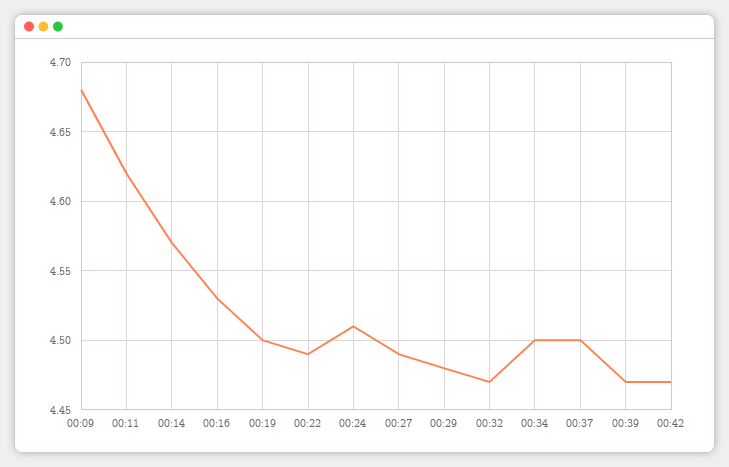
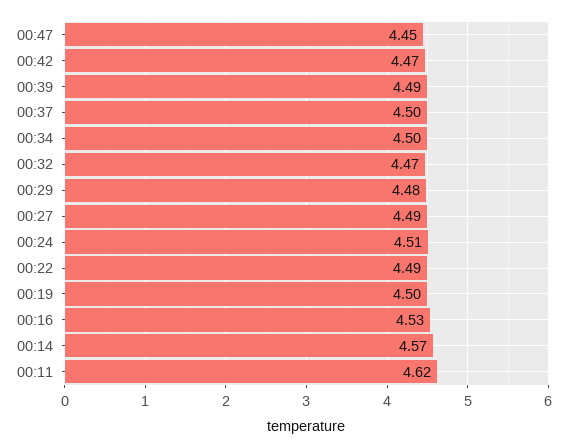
00:09: 4.68 -> none
00:39: 4.47 -> 4.49
00:47: none -> 4.45

